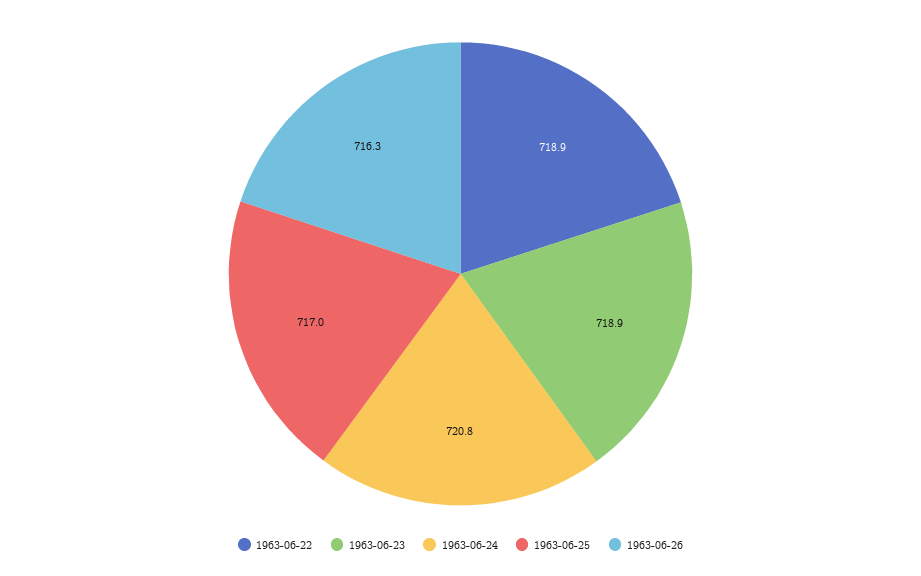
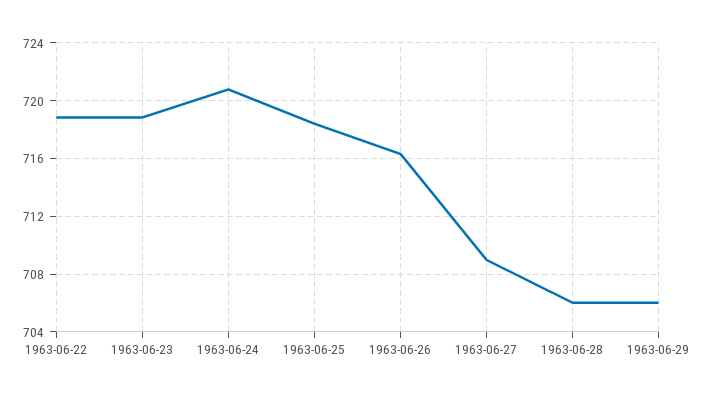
1963-06-25: 717 -> 718.5
1963-06-27: none -> 709
1963-06-28: none -> 706
1963-06-29: none -> 706

